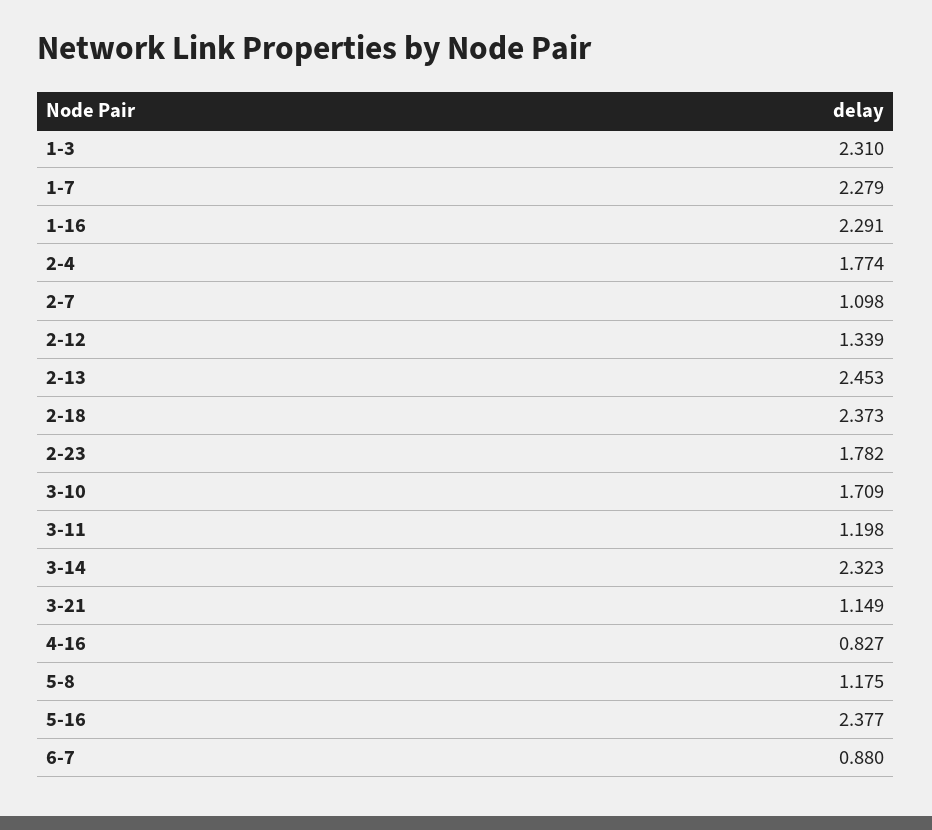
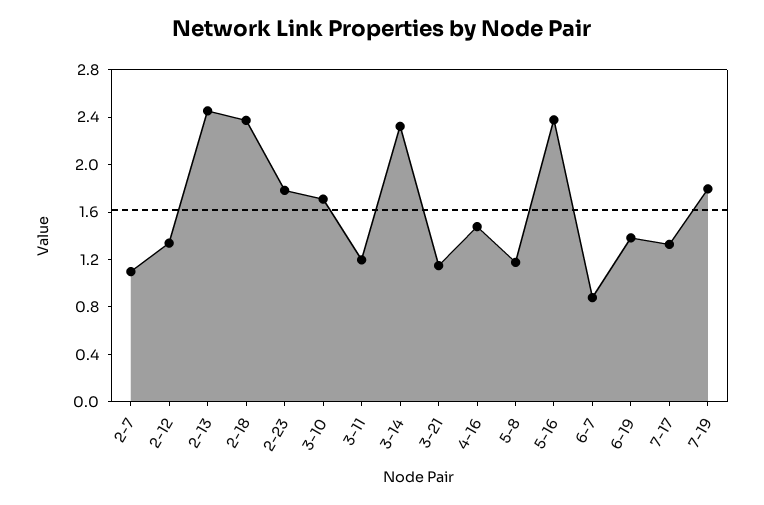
1-3: 2.31 -> none
1-7: 2.279 -> none
1-16: 2.291 -> none
2-4: 1.774 -> none
4-16: 0.827 -> 1.5
6-19: none -> 1.4
7-17: none -> 1.3
7-19: none -> 1.8

